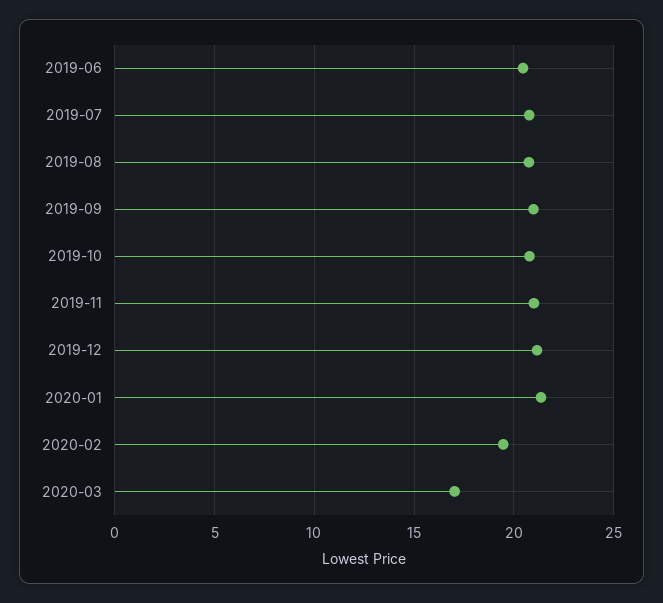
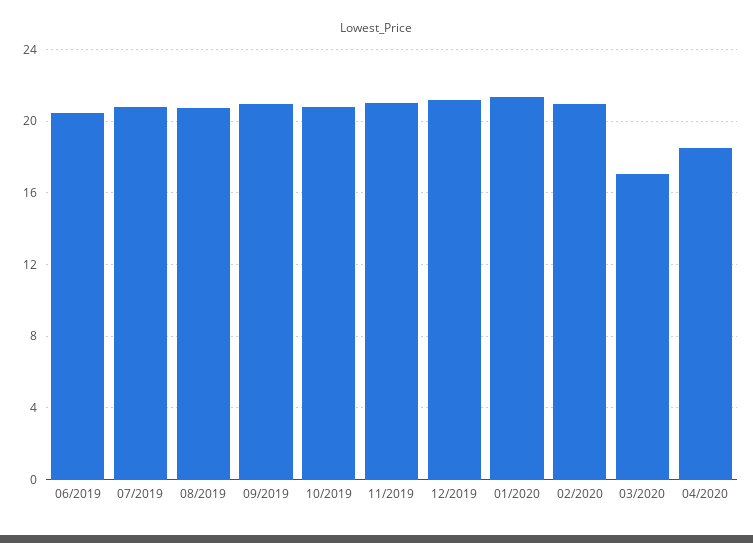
2020-02: 19.5 -> 21
04/2020: none -> 18.5

